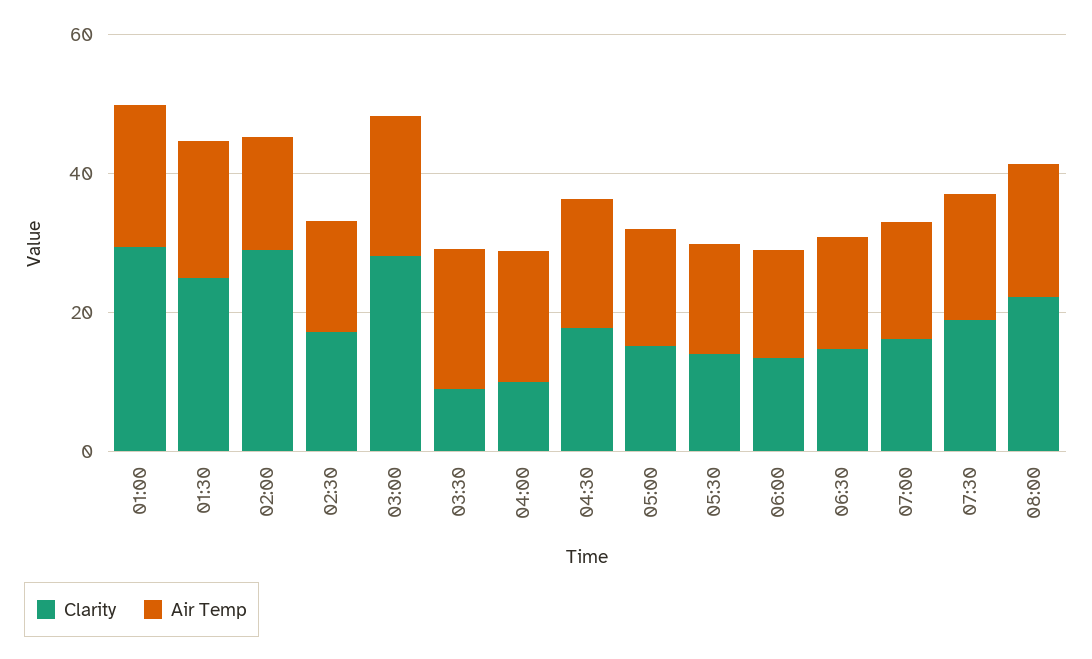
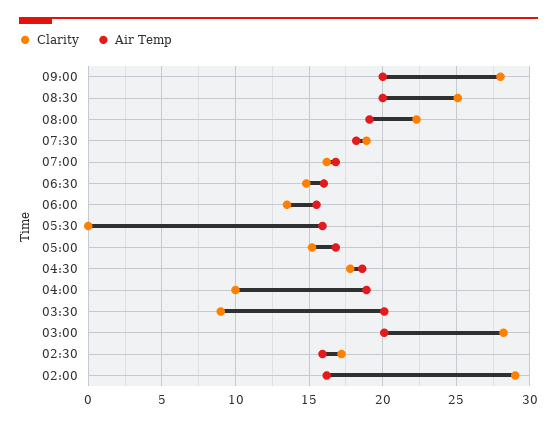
Clarity, 01:00: 30 -> none
Air Temp, 01:00: 20 -> none
Clarity, 01:30: 25 -> none
Air Temp, 01:30: 20 -> none
Clarity, 05:30: 15 -> 0
Clarity, 09:00: none -> 28
Air Temp, 09:00: none -> 20
Clarity, 08:30: none -> 25
Air Temp, 08:30: none -> 20

